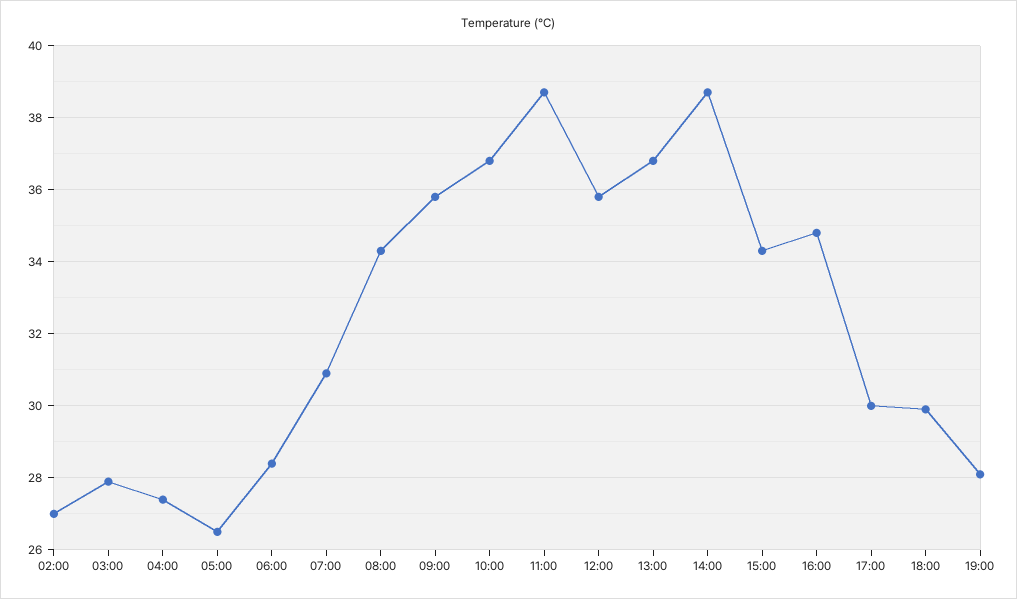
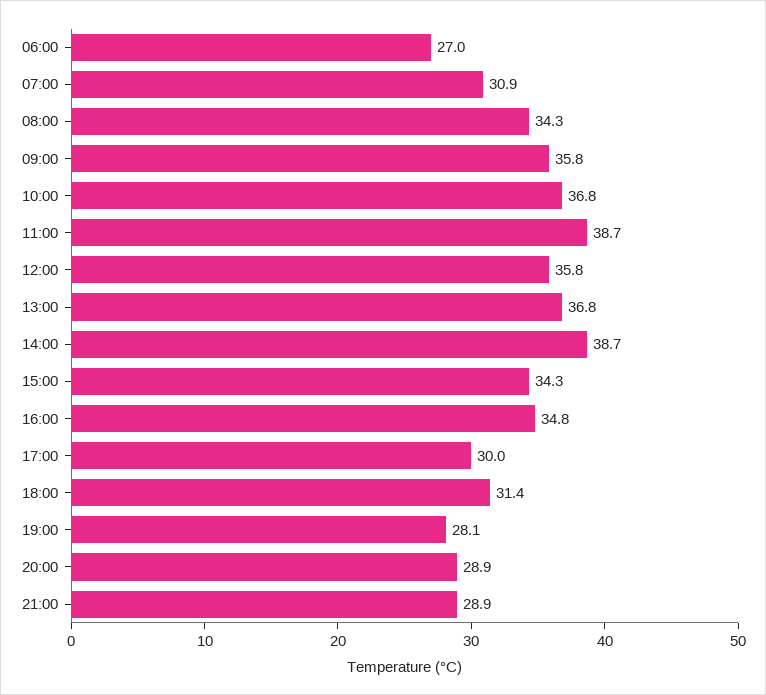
02:00: 27 -> none
03:00: 28 -> none
04:00: 27.5 -> none
05:00: 26.5 -> none
06:00: 28.5 -> 27
18:00: 30 -> 31.4
20:00: none -> 28.9
21:00: none -> 28.9

